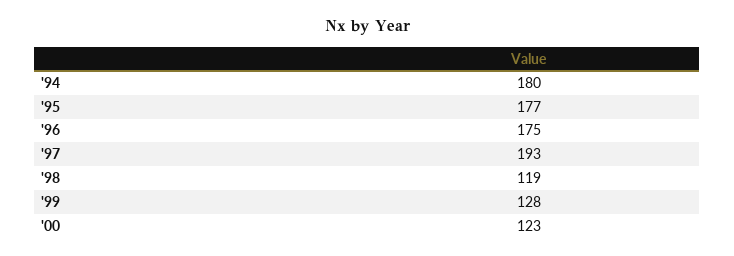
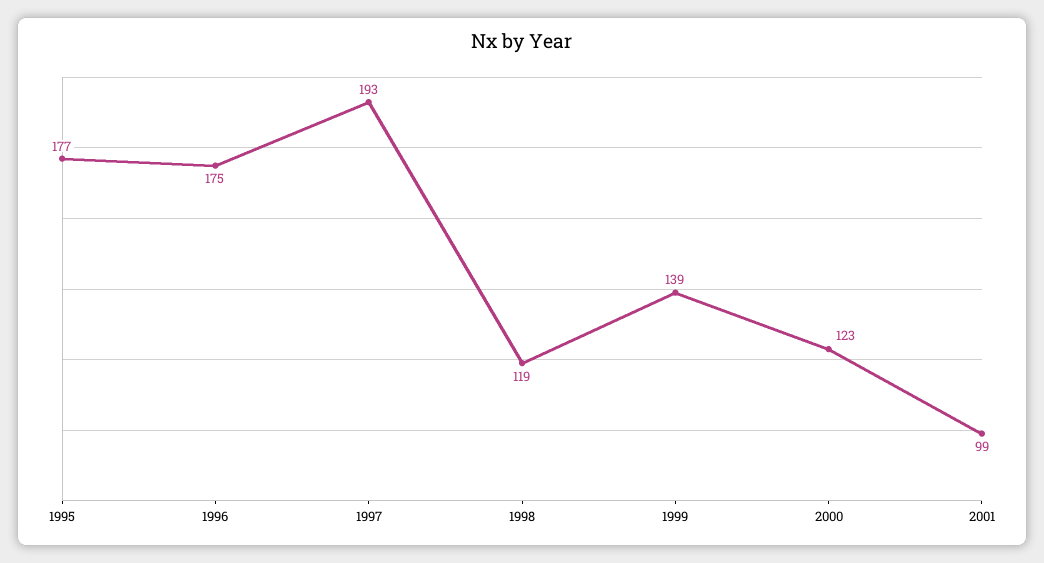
'94: 180 -> none
'99: 128 -> 139
2001: none -> 99

